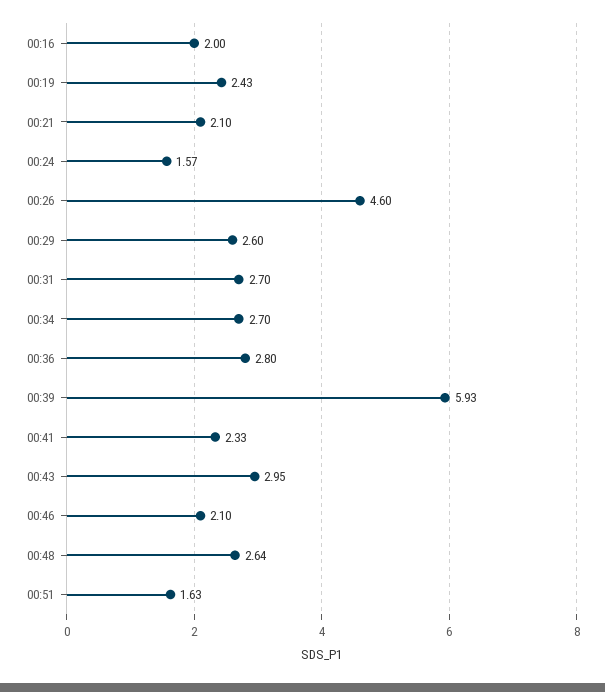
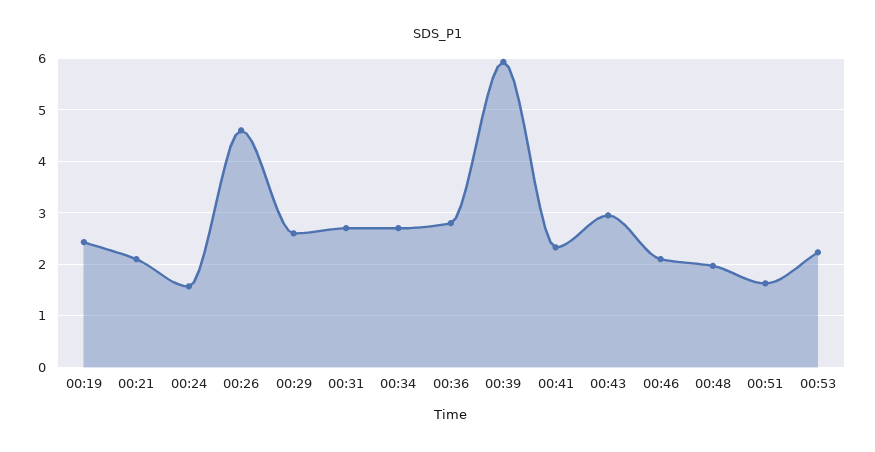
00:16: 2 -> none
00:48: 2.64 -> 2
00:53: none -> 2.2

